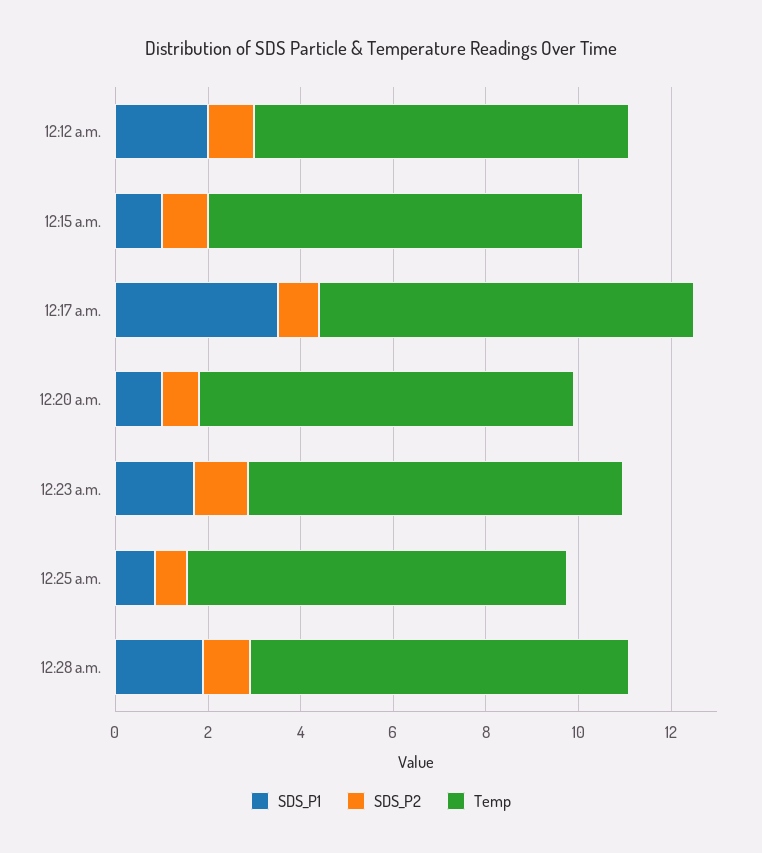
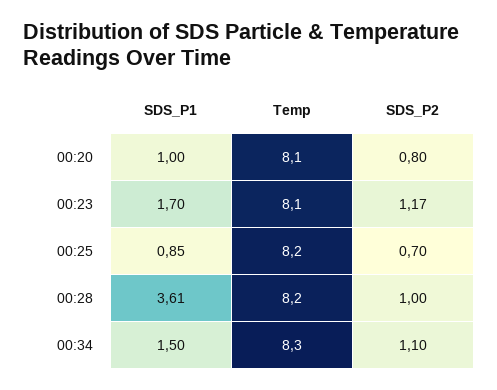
SDS_P1, 12:12 a.m.: 2 -> none
SDS_P2, 12:12 a.m.: 1 -> none
Temp, 12:12 a.m.: 8 -> none
SDS_P1, 12:15 a.m.: 1 -> none
SDS_P2, 12:15 a.m.: 1 -> none
Temp, 12:15 a.m.: 8 -> none
SDS_P1, 12:17 a.m.: 3.5 -> none
SDS_P2, 12:17 a.m.: 1 -> none
Temp, 12:17 a.m.: 8 -> none
SDS_P1, 12:28 a.m.: 2 -> 3.61
SDS_P1, 00:34: none -> 1.5
Temp, 00:34: none -> 8.3
SDS_P2, 00:34: none -> 1.1

